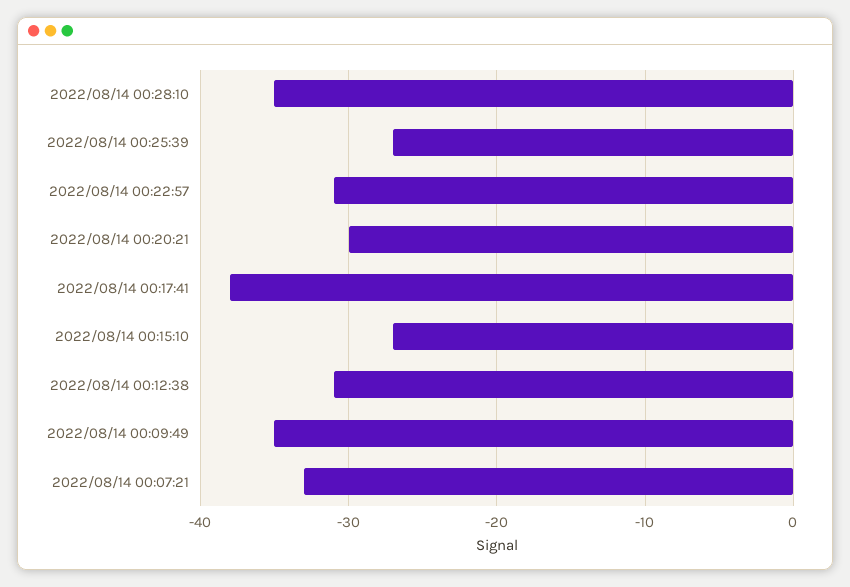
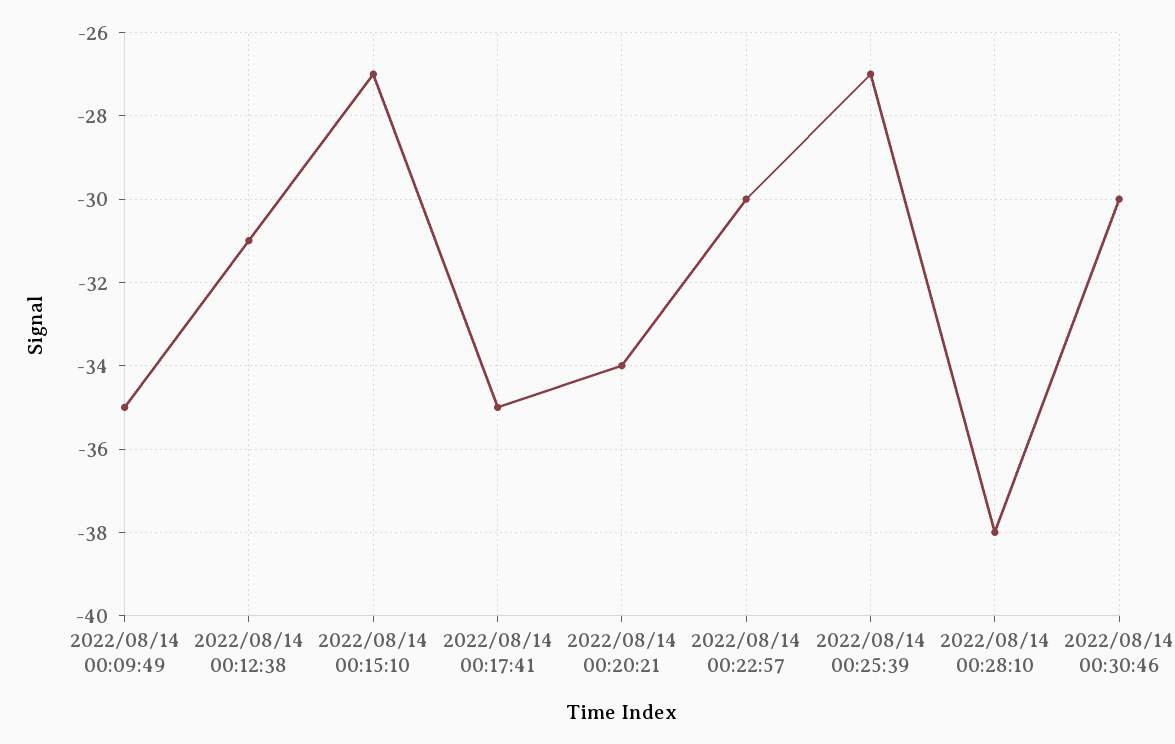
2022/08/14 00:28:10: -35 -> -38
2022/08/14 00:22:57: -31 -> -30
2022/08/14 00:20:21: -30 -> -34
2022/08/14 00:17:41: -38 -> -35
2022/08/14 00:07:21: -33 -> none
2022/08/14 00:30:46: none -> -30

